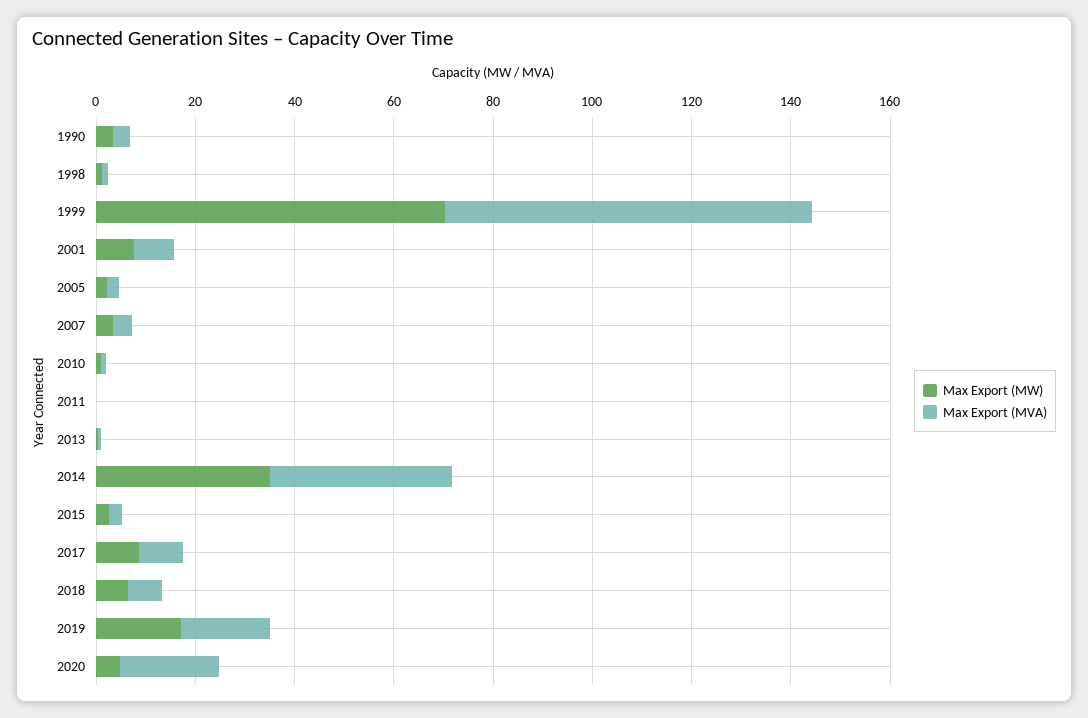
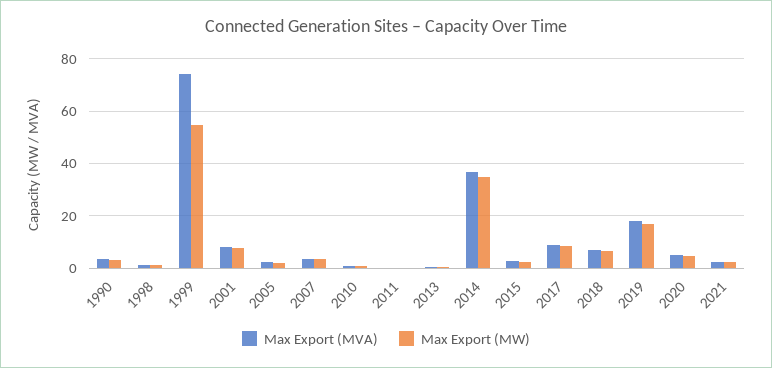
Max Export (MW), 1999: 70 -> 55
Max Export (MVA), 2020: 20 -> 5
Max Export (MVA), 2021: none -> 2.5
Max Export (MW), 2021: none -> 2.5

